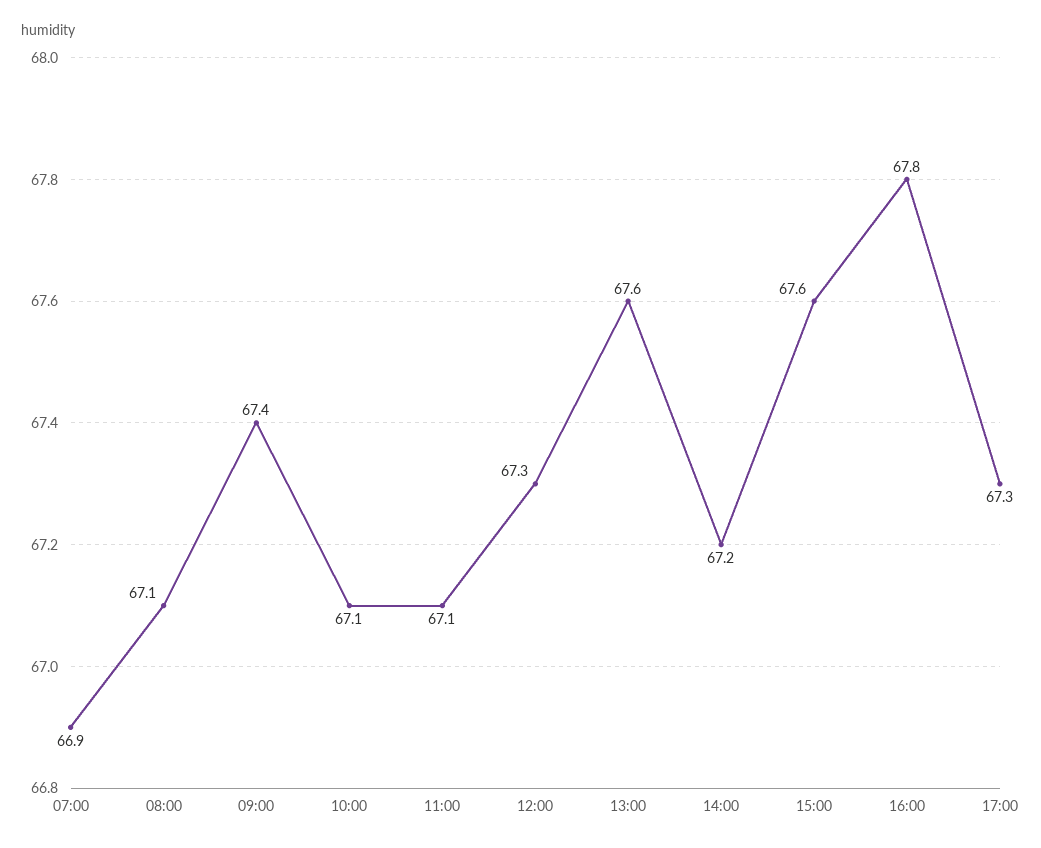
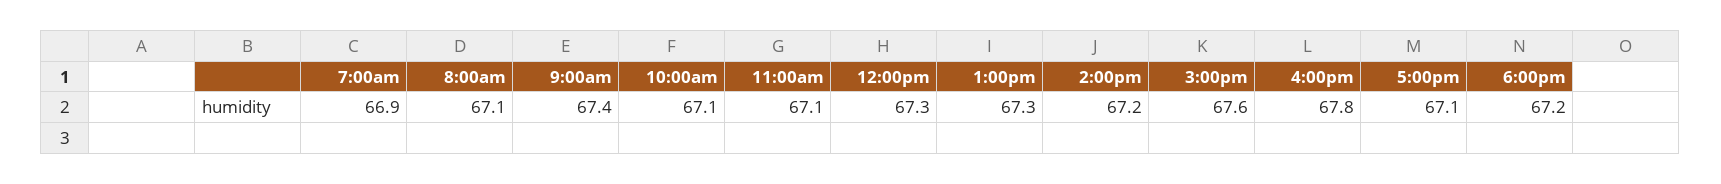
13:00: 67.6 -> 67.3
17:00: 67.3 -> 67.1
6:00pm: none -> 67.2

